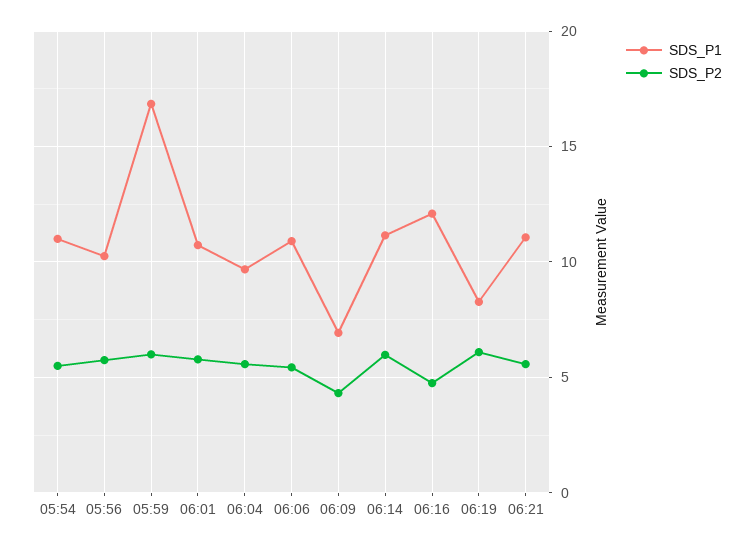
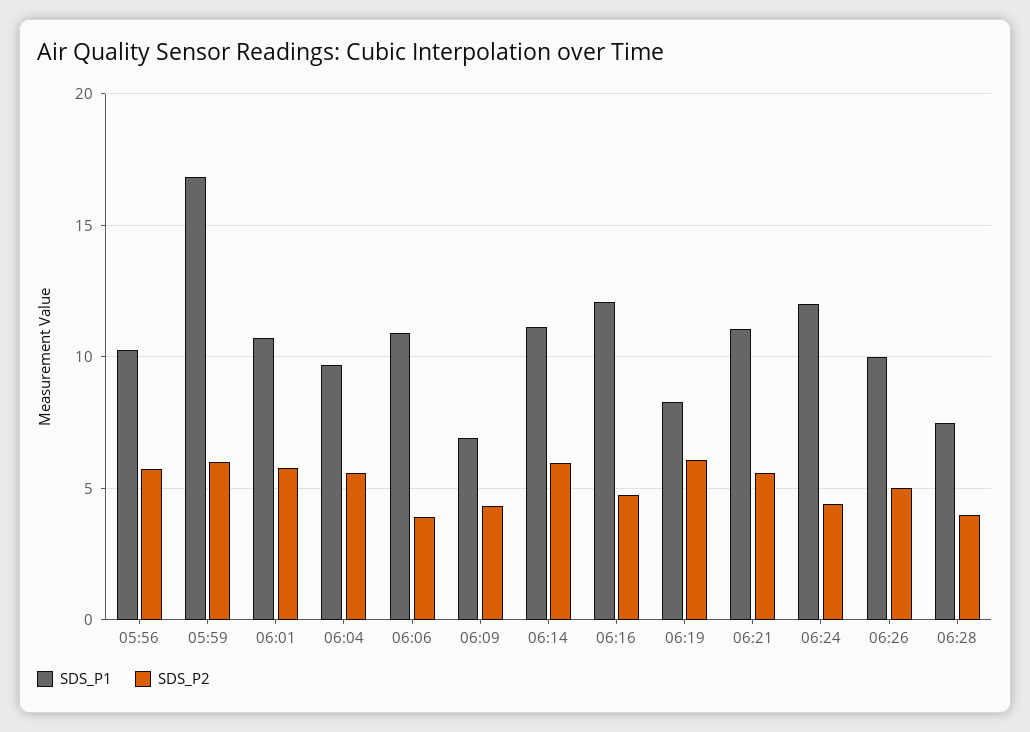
SDS_P1, 05:54: 11 -> none
SDS_P2, 05:54: 5.5 -> none
SDS_P2, 06:06: 5.5 -> 4
SDS_P1, 06:24: none -> 12
SDS_P2, 06:24: none -> 4.5
SDS_P1, 06:26: none -> 10
SDS_P2, 06:26: none -> 5
SDS_P1, 06:28: none -> 7.5
SDS_P2, 06:28: none -> 4

